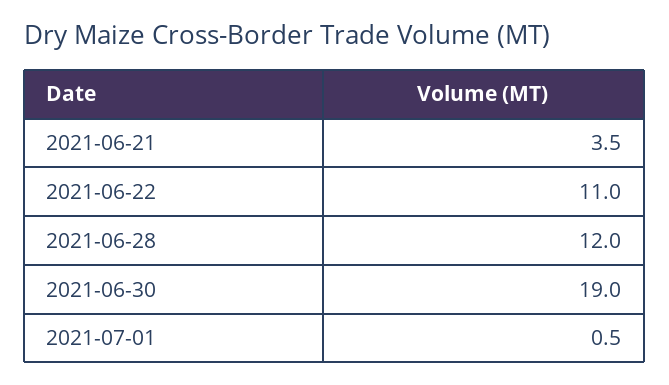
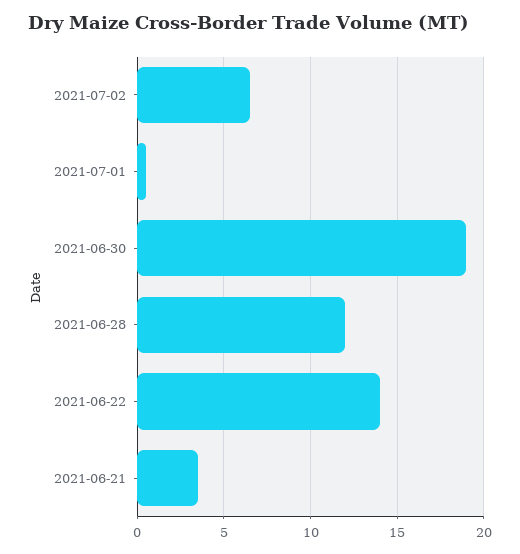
2021-06-22: 11 -> 14
2021-07-02: none -> 6.5

